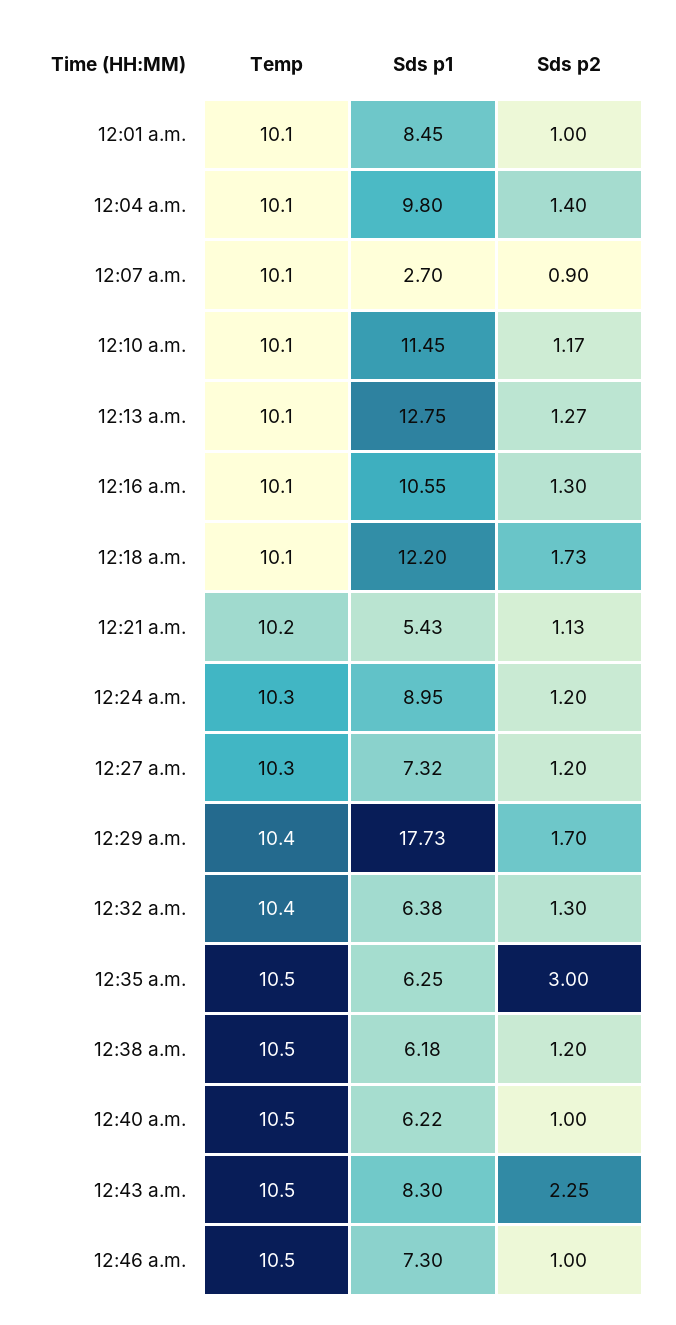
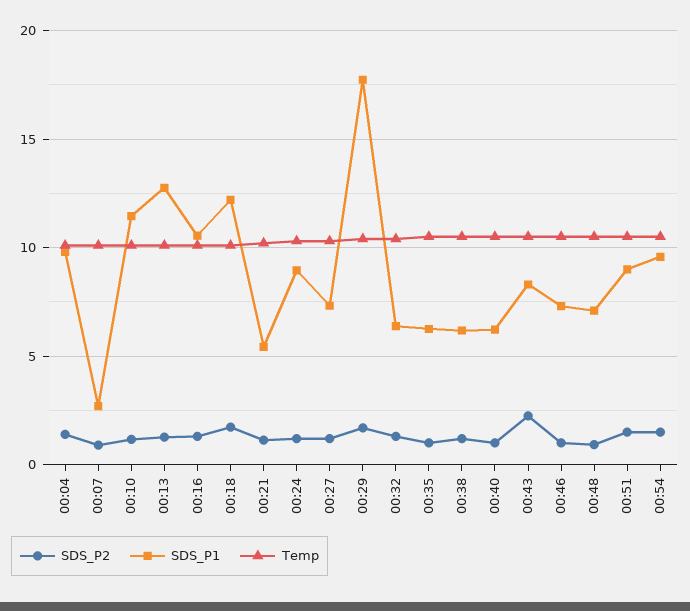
Temp, 12:01 a.m.: 10.1 -> none
Sds p1, 12:01 a.m.: 8.45 -> none
Sds p2, 12:01 a.m.: 1 -> none
Sds p2, 12:35 a.m.: 3 -> 1
Sds p2, 00:48: none -> 1
Sds p1, 00:48: none -> 7
Temp, 00:48: none -> 10.5
Sds p2, 00:51: none -> 1.5
Sds p1, 00:51: none -> 9
Temp, 00:51: none -> 10.5
Sds p2, 00:54: none -> 1.5
Sds p1, 00:54: none -> 9.5
Temp, 00:54: none -> 10.5

